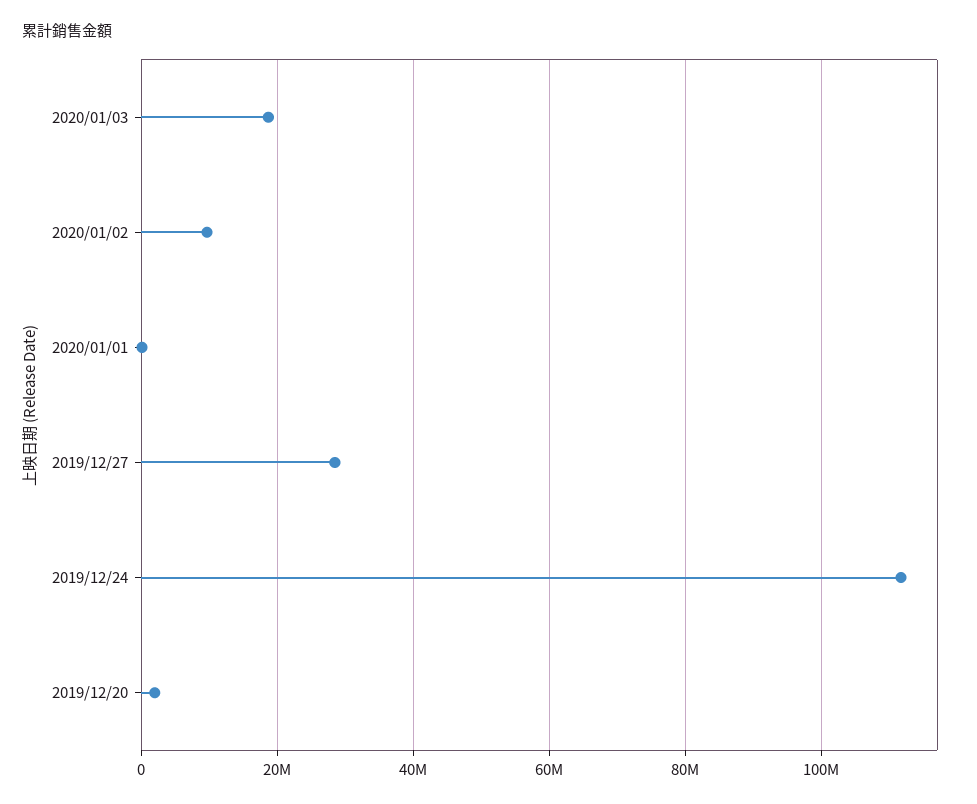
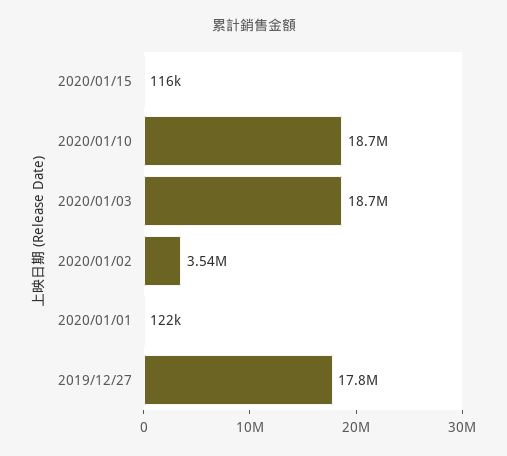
2020/01/02: 10000000 -> 3540000
2019/12/27: 28000000 -> 17800000
2019/12/24: 112000000 -> none
2019/12/20: 2000000 -> none
2020/01/15: none -> 116000
2020/01/10: none -> 18700000

